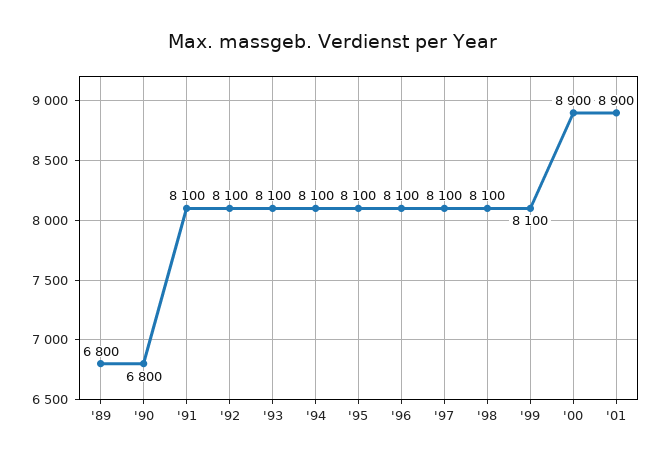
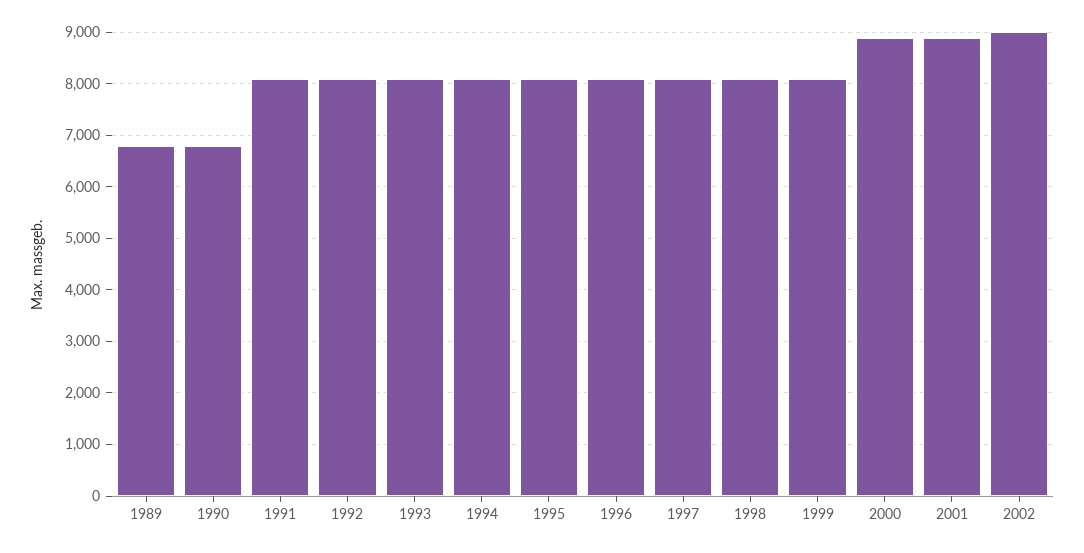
2002: none -> 9000

